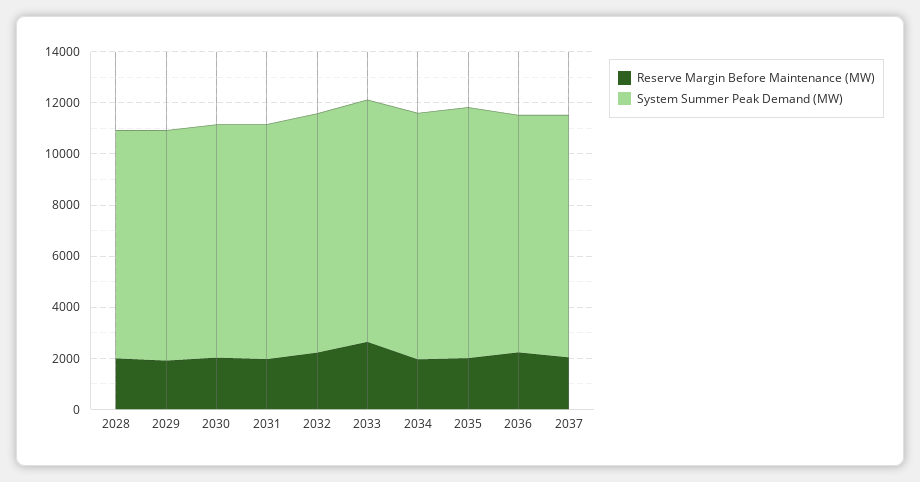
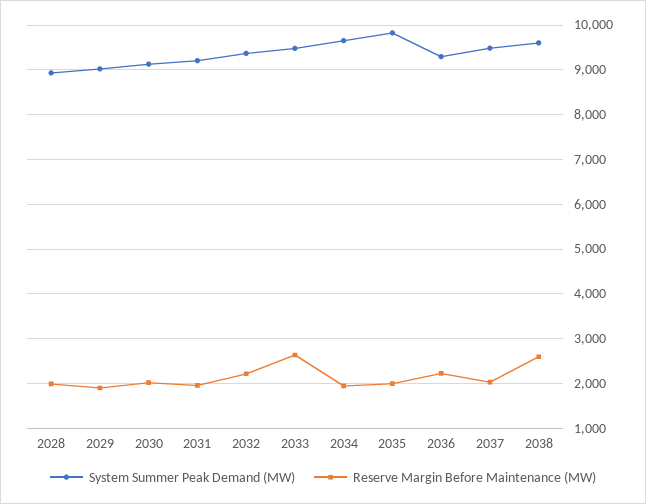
System Summer Peak Demand (MW), 2038: none -> 9600
Reserve Margin Before Maintenance (MW), 2038: none -> 2600

